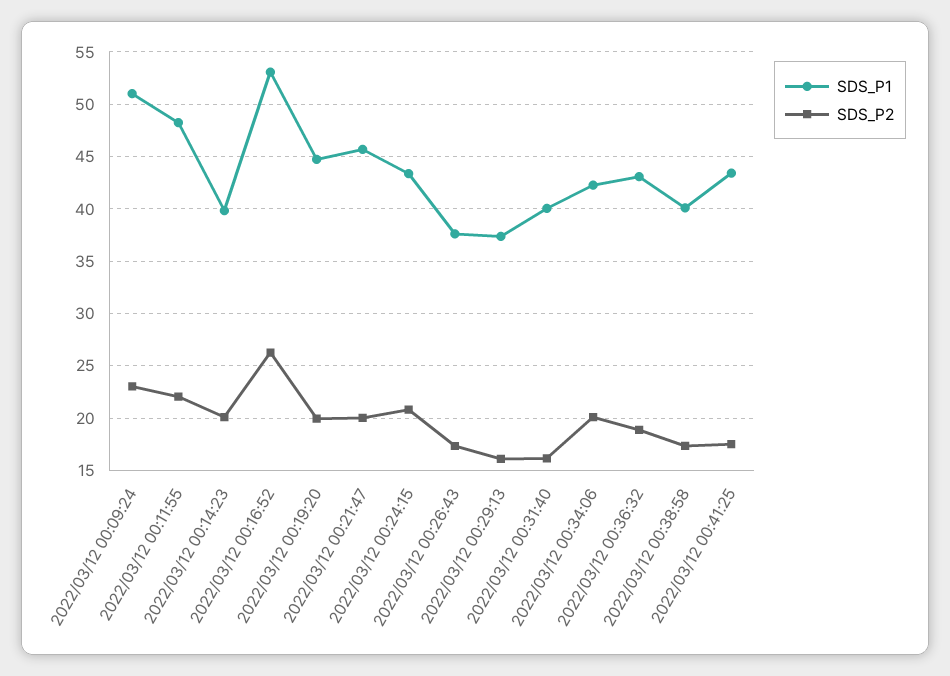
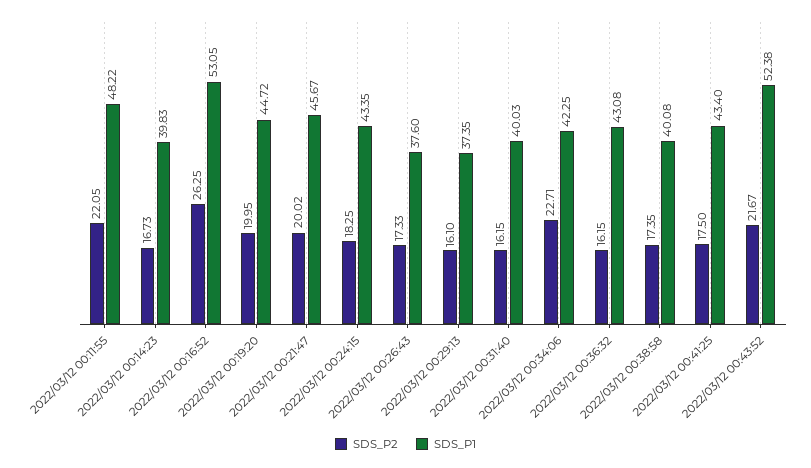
SDS_P1, 2022/03/12 00:09:24: 51 -> none
SDS_P2, 2022/03/12 00:09:24: 23 -> none
SDS_P2, 2022/03/12 00:14:23: 20 -> 16.73
SDS_P2, 2022/03/12 00:24:15: 21 -> 18.25
SDS_P2, 2022/03/12 00:34:06: 20 -> 22.71
SDS_P2, 2022/03/12 00:36:32: 19 -> 16.15
SDS_P2, 2022/03/12 00:43:52: none -> 21.67
SDS_P1, 2022/03/12 00:43:52: none -> 52.38

